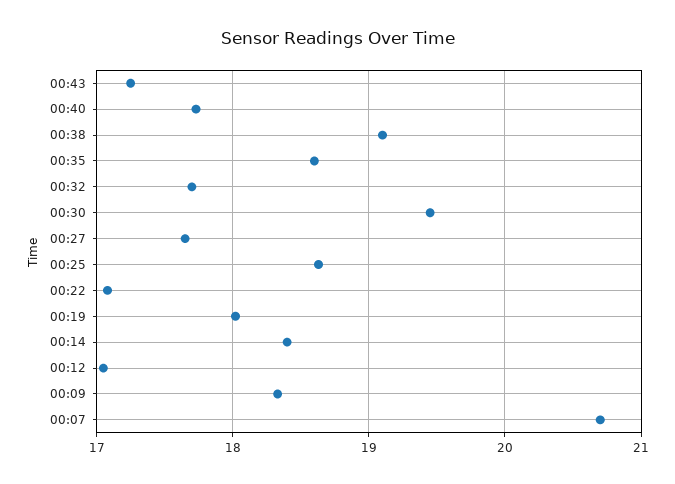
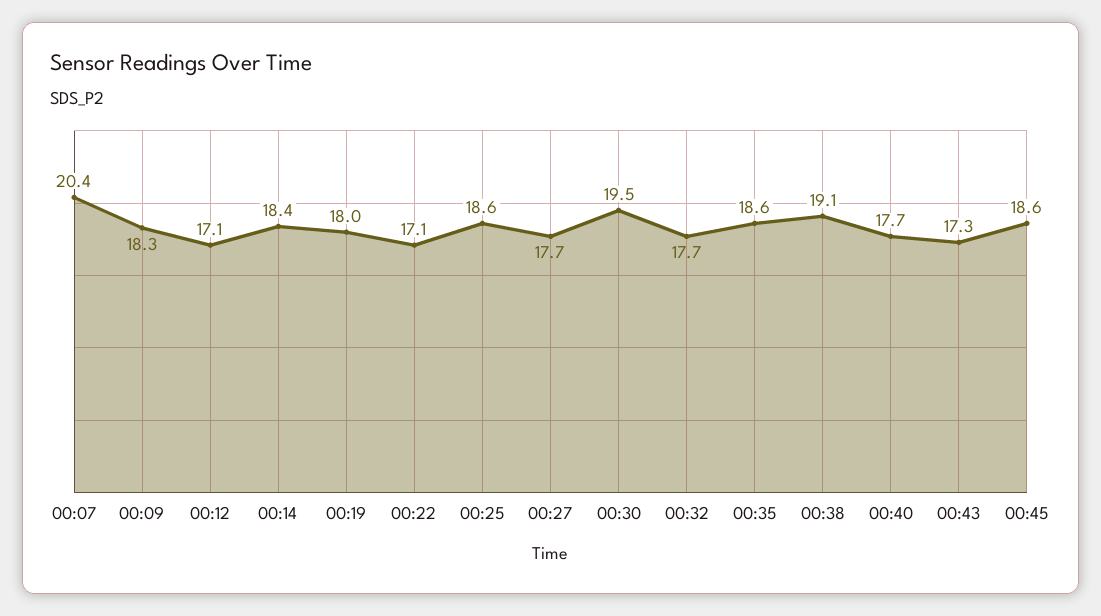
00:07: 20.7 -> 20.4
00:45: none -> 18.6

